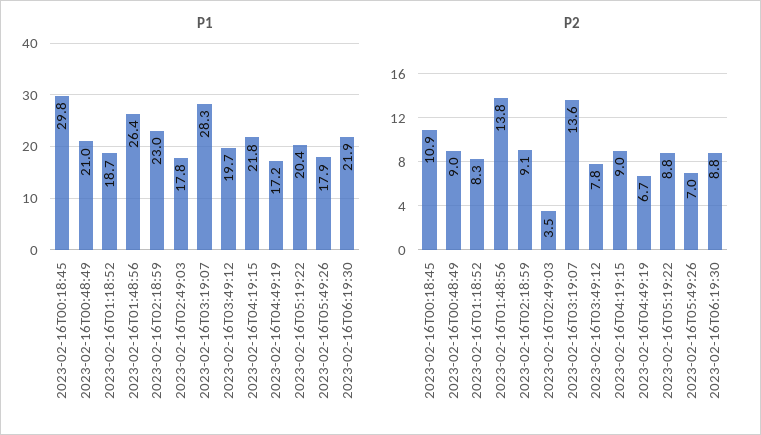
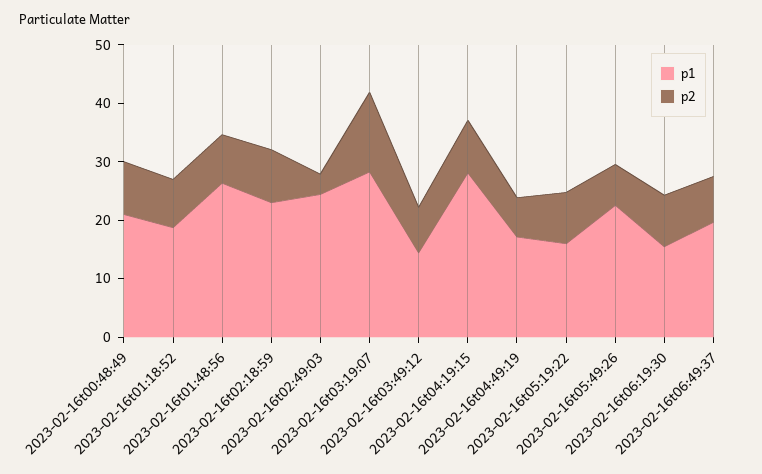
P1, 2023-02-16T00:18:45: 29.8 -> none
P1, 2023-02-16T02:49:03: 17.8 -> 24
P1, 2023-02-16T03:49:12: 19.7 -> 14
P1, 2023-02-16T04:19:15: 21.8 -> 28
P1, 2023-02-16T05:19:22: 20.4 -> 16
P1, 2023-02-16T05:49:26: 17.9 -> 22
P1, 2023-02-16T06:19:30: 21.9 -> 16
P2, 2023-02-16T00:18:45: 10.9 -> none
P2, 2023-02-16T01:48:56: 13.8 -> 8
P1, 2023-02-16t06:49:37: none -> 20
P2, 2023-02-16t06:49:37: none -> 8

